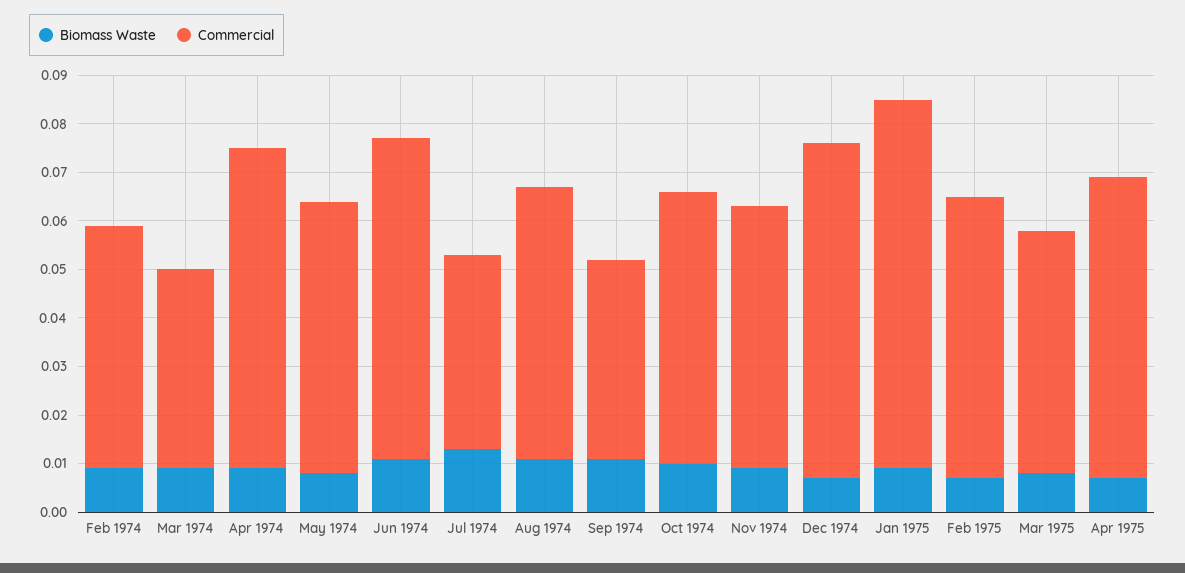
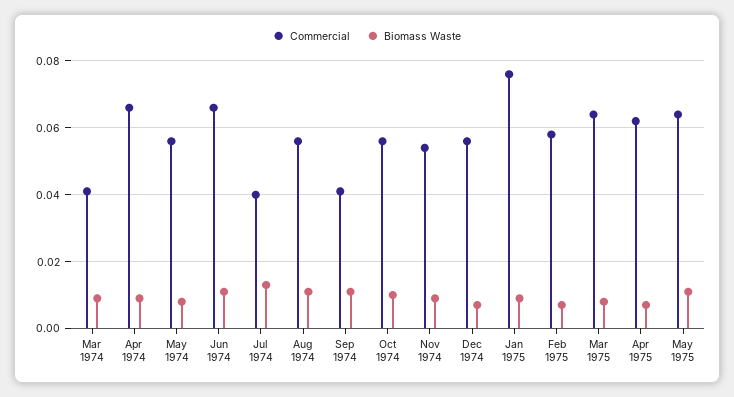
Biomass Waste, Feb 1974: 0.01 -> none
Commercial, Feb 1974: 0.05 -> none
Commercial, Dec 1974: 0.07 -> 0.055
Commercial, Mar 1975: 0.05 -> 0.065
Commercial, May 1975: none -> 0.065
Biomass Waste, May 1975: none -> 0.01

